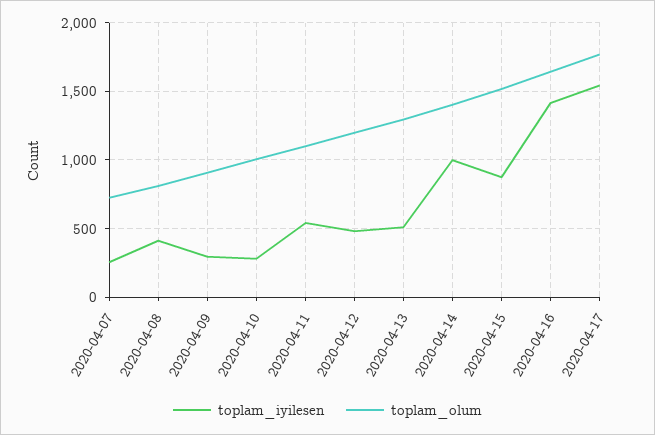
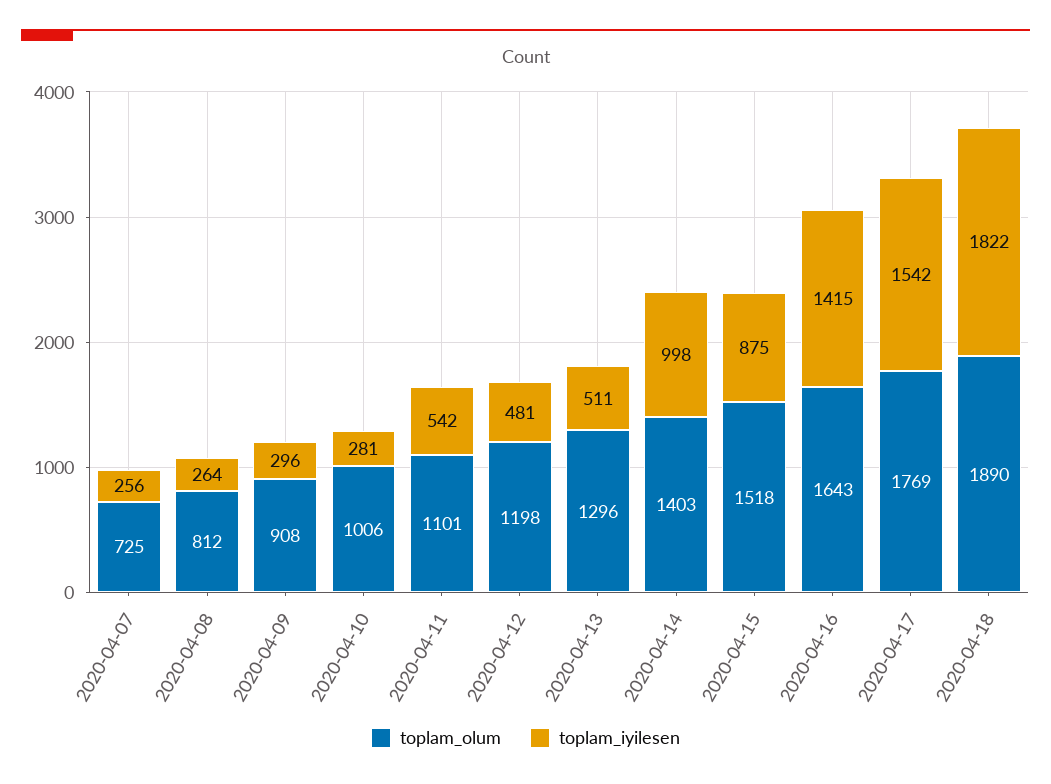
toplam_iyilesen, 2020-04-08: 400 -> 264
toplam_olum, 2020-04-18: none -> 1890
toplam_iyilesen, 2020-04-18: none -> 1822

